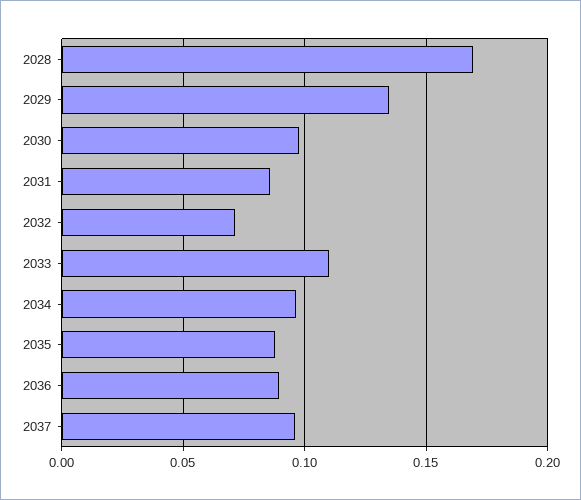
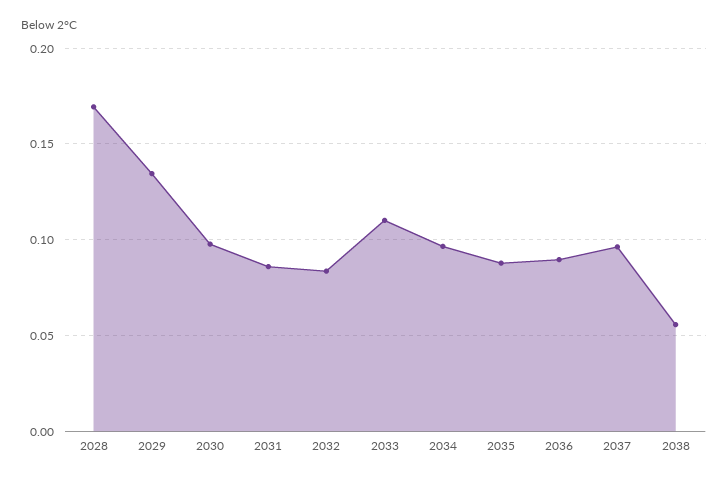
2032: 0.07 -> 0.085
2038: none -> 0.055

